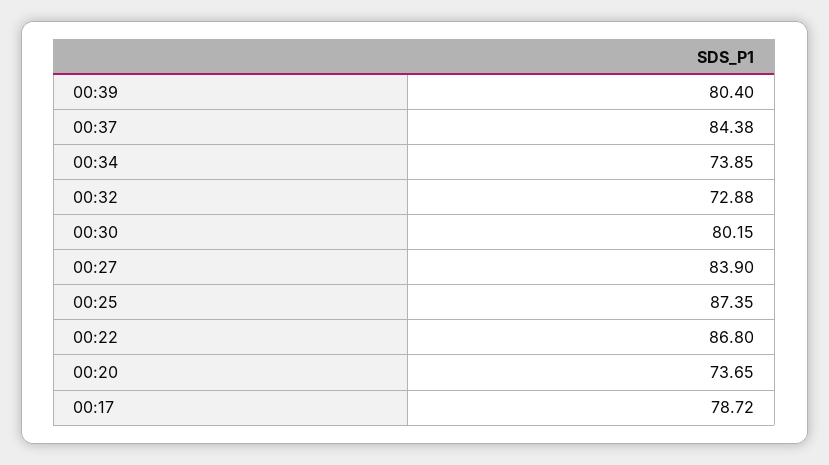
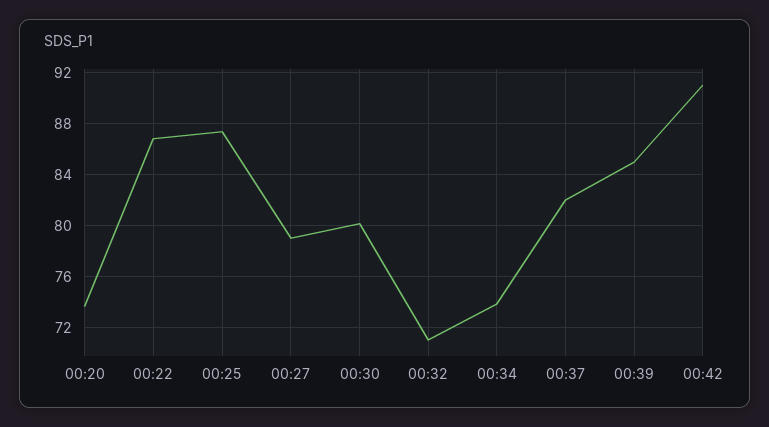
00:39: 80.4 -> 85
00:37: 84.38 -> 82
00:32: 72.88 -> 71
00:27: 83.9 -> 79
00:17: 78.72 -> none
00:42: none -> 91

